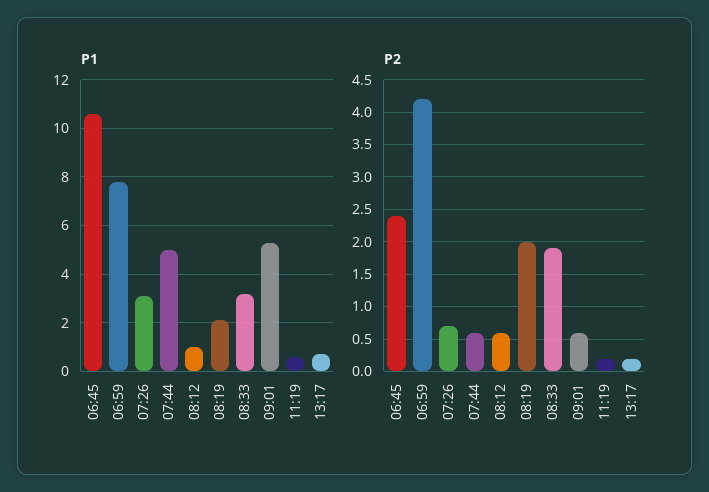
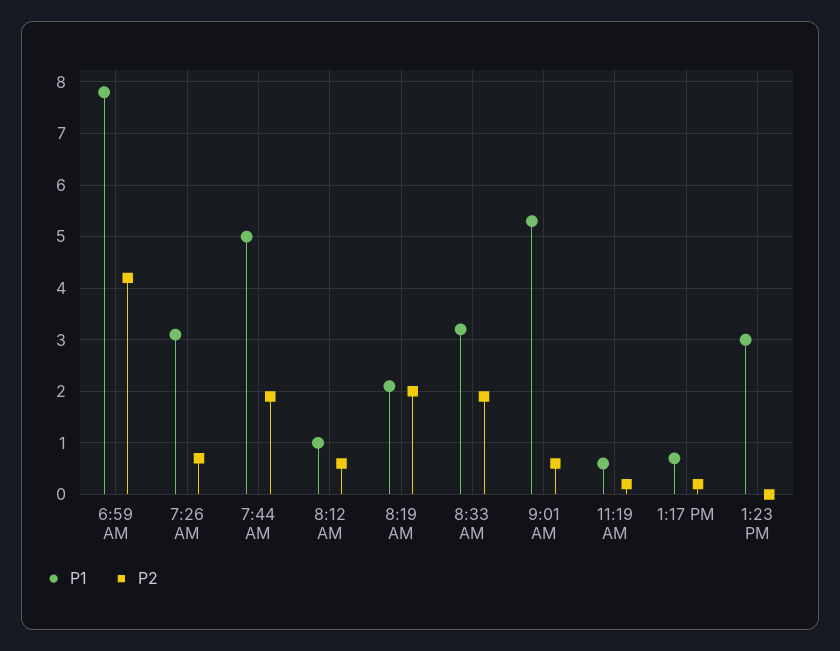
P1, 06:45: 10.5 -> none
P2, 06:45: 2.4 -> none
P2, 07:44: 0.6 -> 2
P1, 1:23 PM: none -> 3
P2, 1:23 PM: none -> 0

